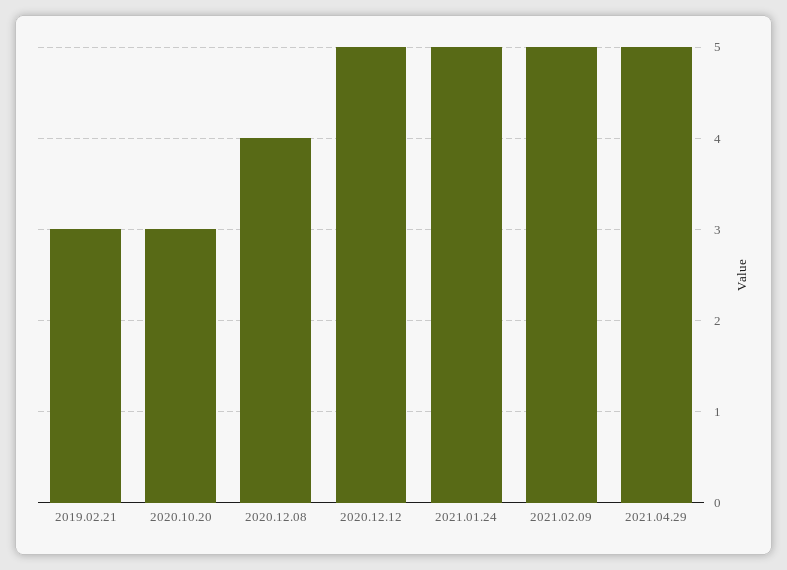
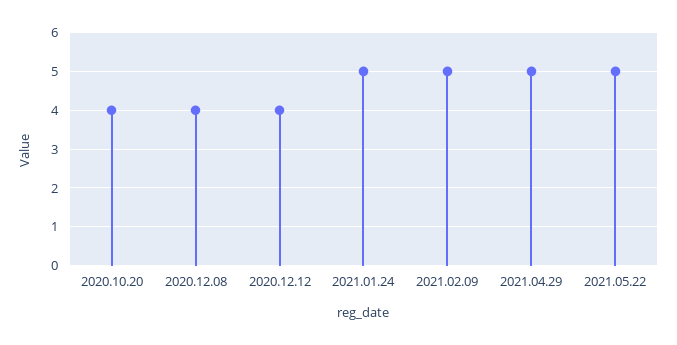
2019.02.21: 3 -> none
2020.10.20: 3 -> 4
2020.12.12: 5 -> 4
2021.05.22: none -> 5

